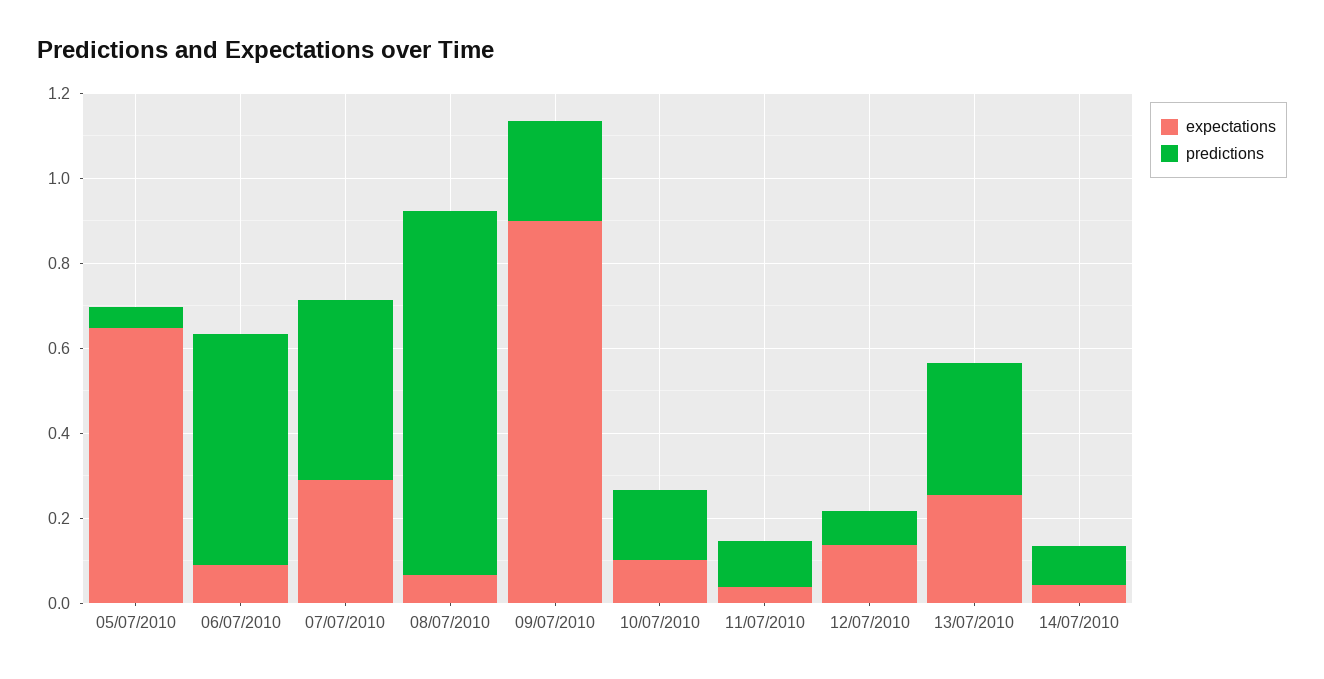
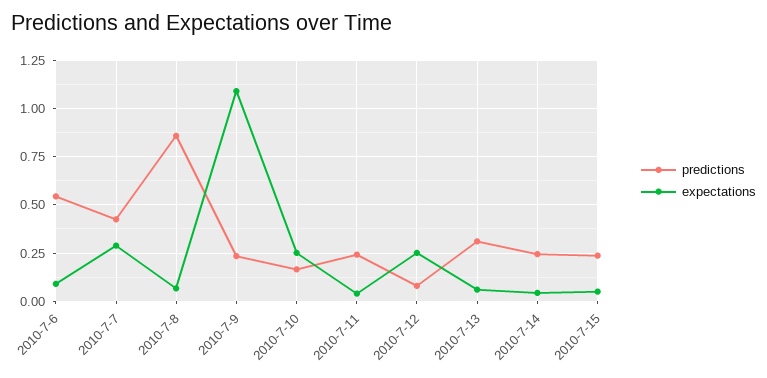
expectations, 05/07/2010: 0.65 -> none
predictions, 05/07/2010: 0.05 -> none
expectations, 09/07/2010: 0.9 -> 1.1
expectations, 10/07/2010: 0.1 -> 0.25
predictions, 11/07/2010: 0.1 -> 0.25
expectations, 12/07/2010: 0.15 -> 0.25
expectations, 13/07/2010: 0.25 -> 0.05
predictions, 14/07/2010: 0.1 -> 0.25
predictions, 2010-7-15: none -> 0.25
expectations, 2010-7-15: none -> 0.05

